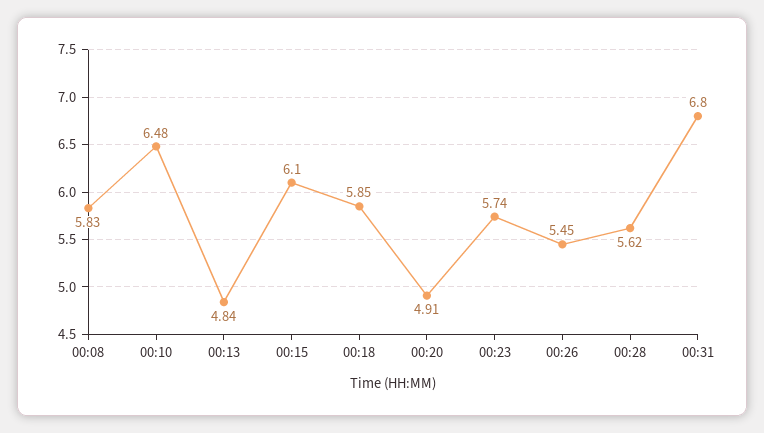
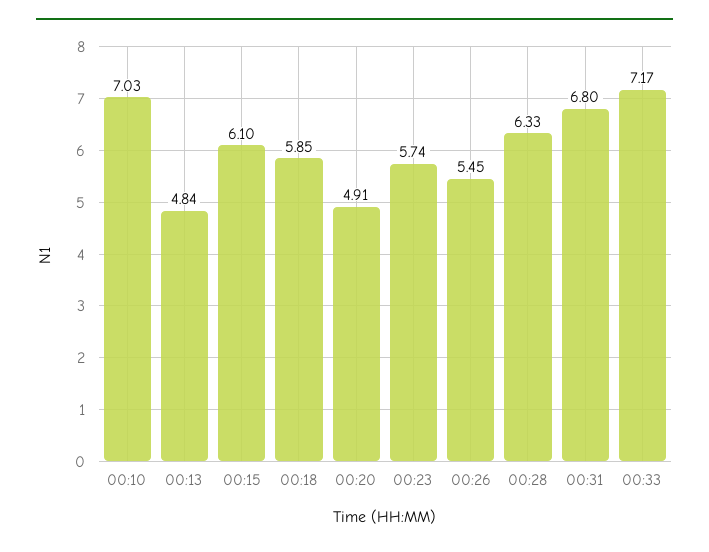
00:08: 5.83 -> none
00:10: 6.48 -> 7.03
00:28: 5.62 -> 6.33
00:33: none -> 7.17

